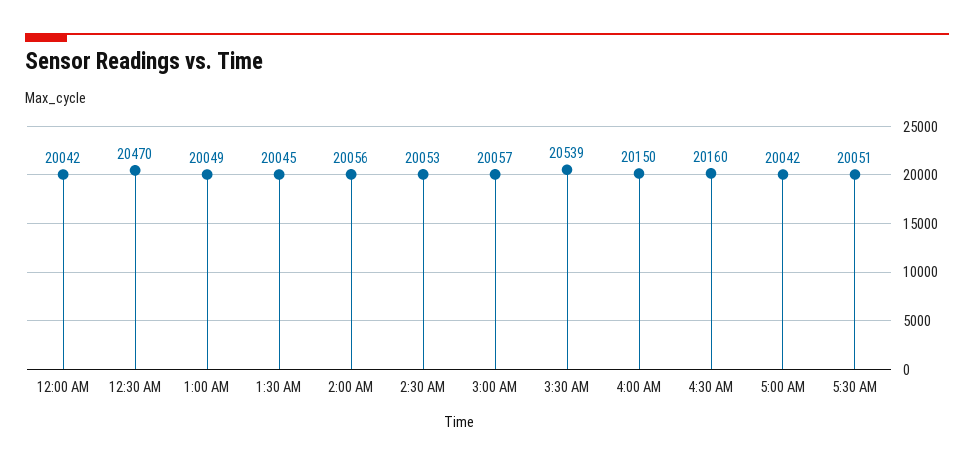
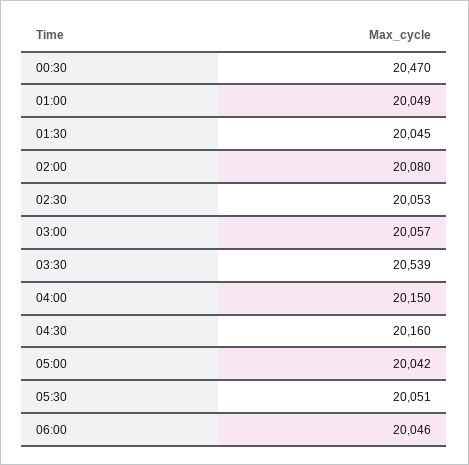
12:00 AM: 20042 -> none
2:00 AM: 20056 -> 20080
06:00: none -> 20046

